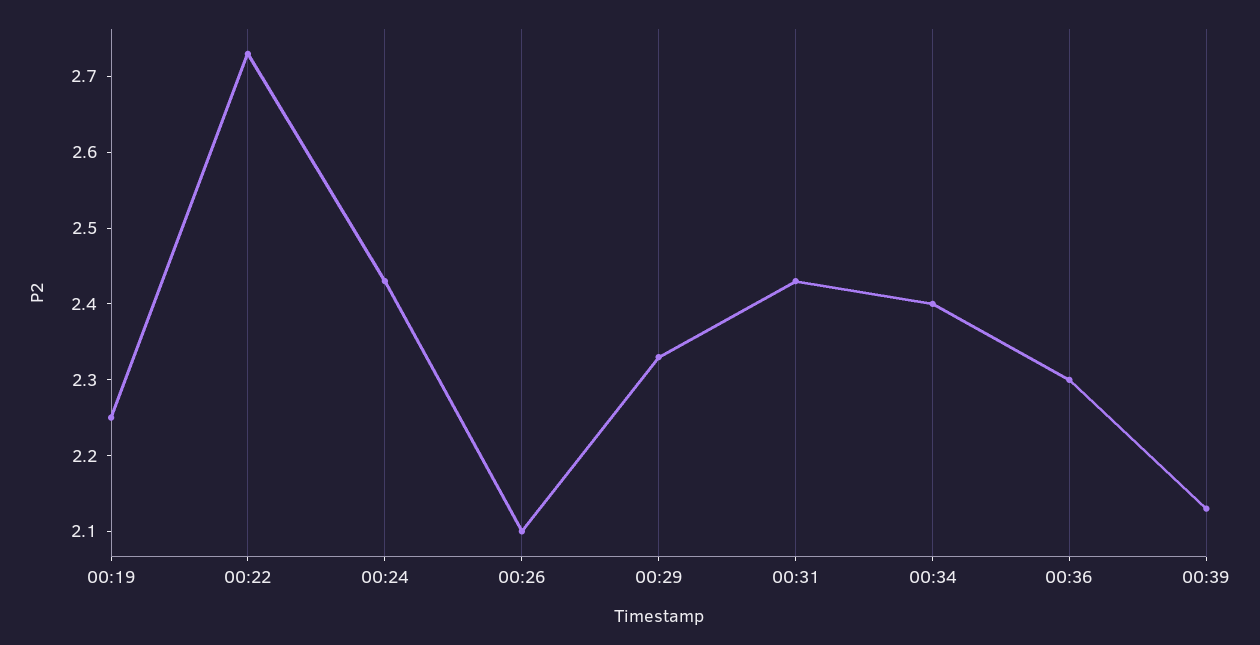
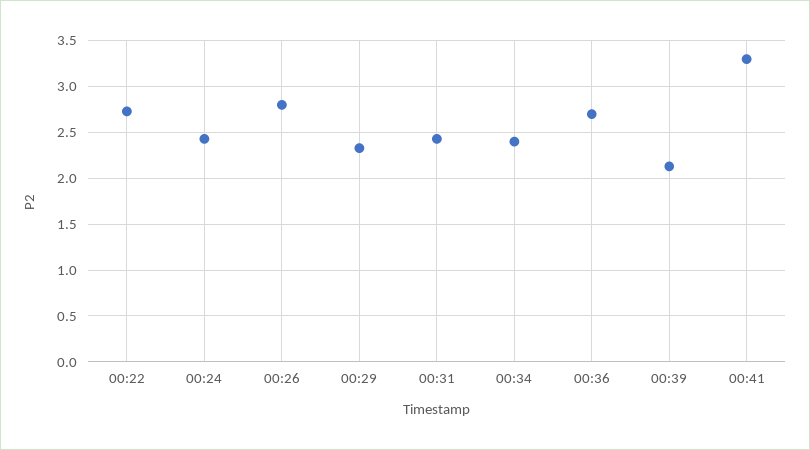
00:19: 2.25 -> none
00:26: 2.1 -> 2.8
00:36: 2.3 -> 2.7
00:41: none -> 3.3

